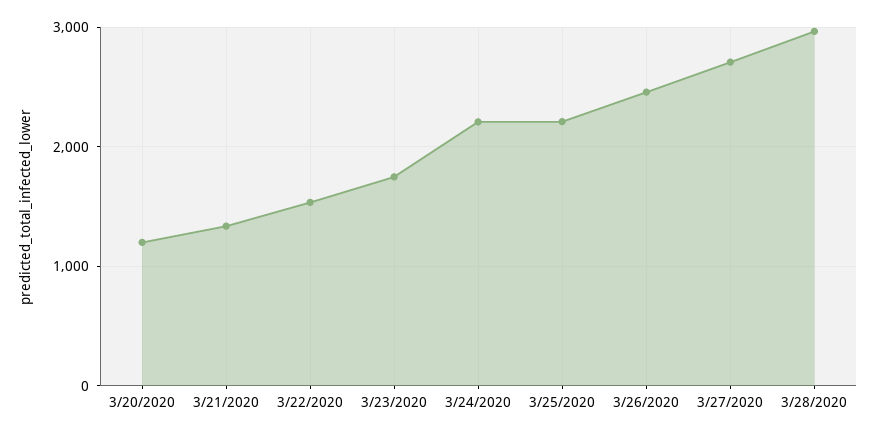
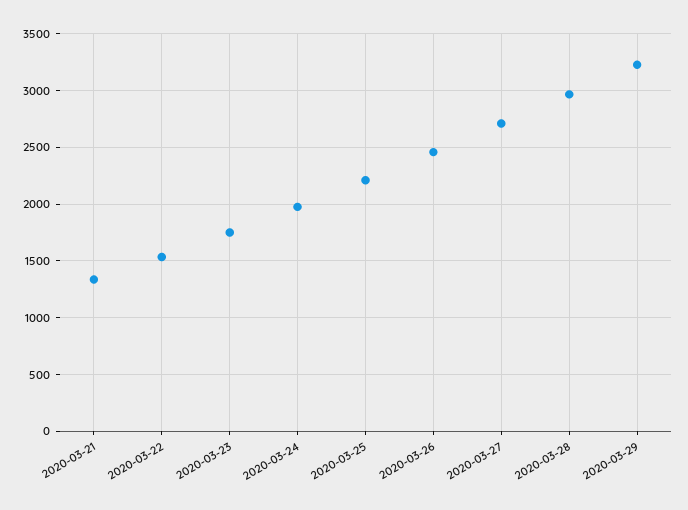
3/20/2020: 1200 -> none
3/24/2020: 2200 -> 2000
2020-03-29: none -> 3200

